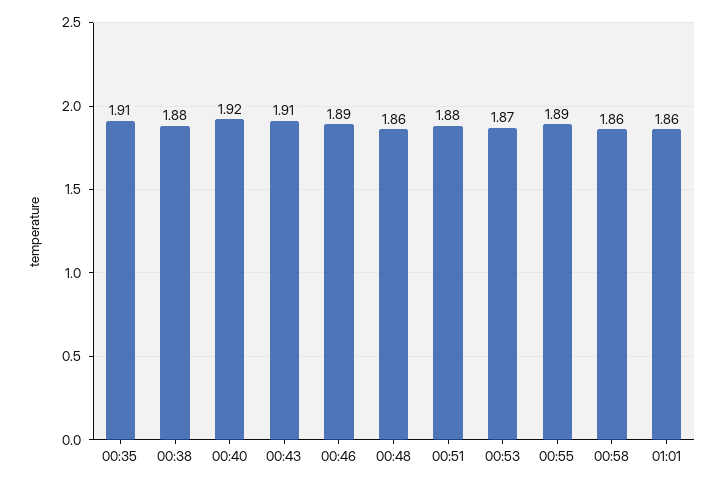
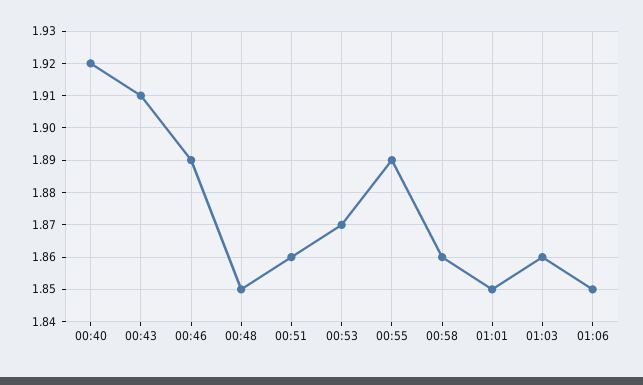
00:35: 1.91 -> none
00:38: 1.88 -> none
00:48: 1.86 -> 1.85
00:51: 1.88 -> 1.86
01:01: 1.86 -> 1.85
01:03: none -> 1.86
01:06: none -> 1.85

